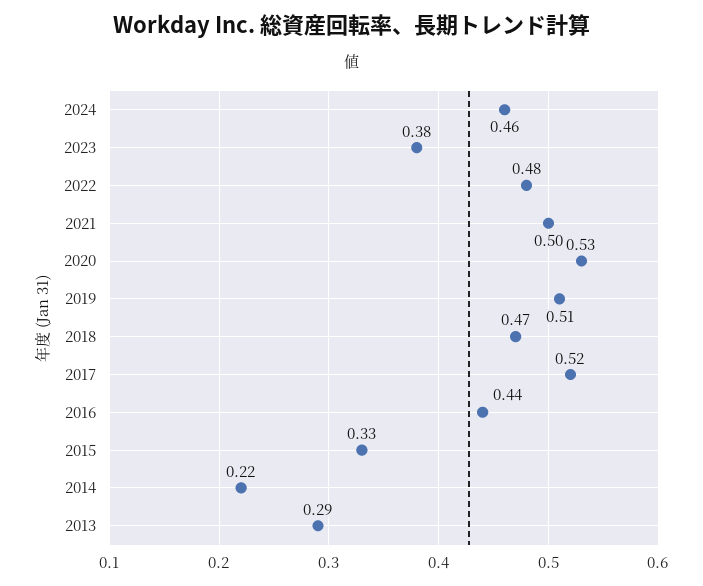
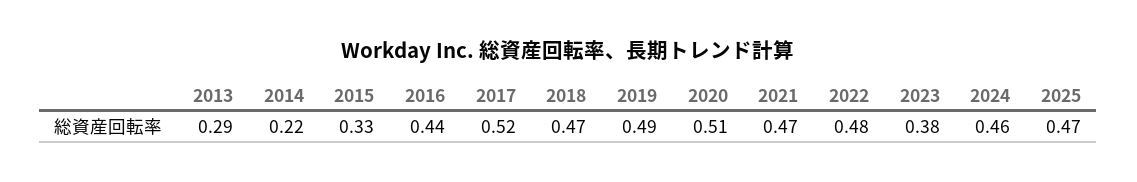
2021: 0.5 -> 0.47
2020: 0.53 -> 0.51
2019: 0.51 -> 0.49
2025: none -> 0.47

